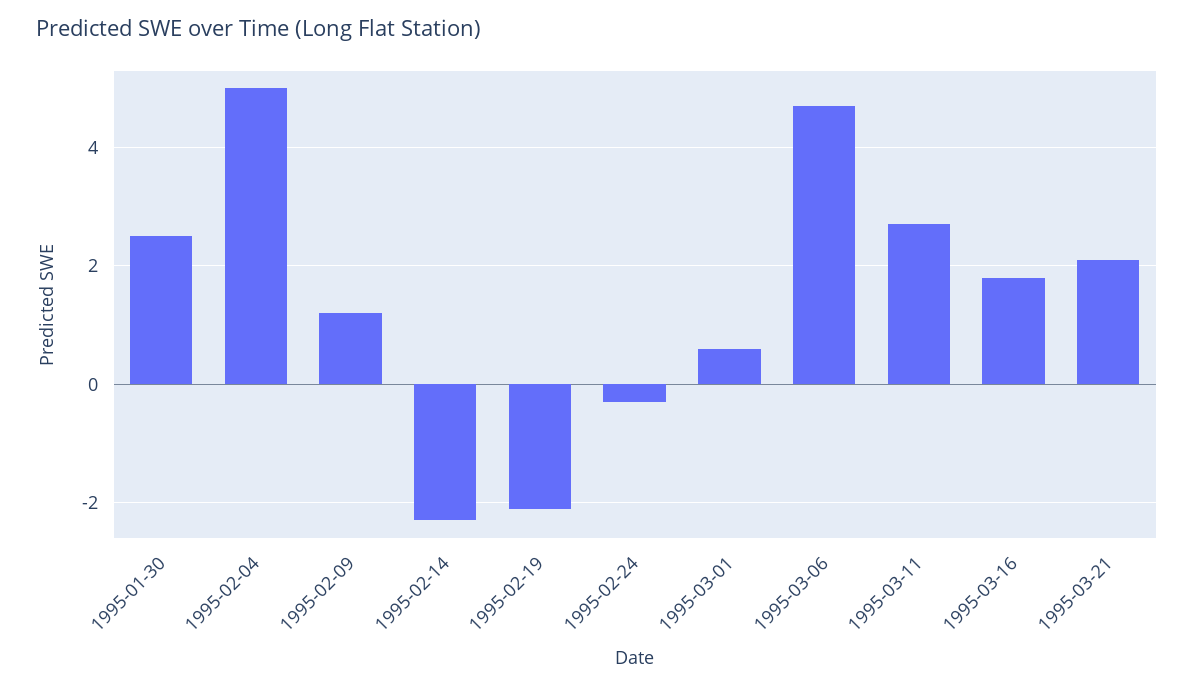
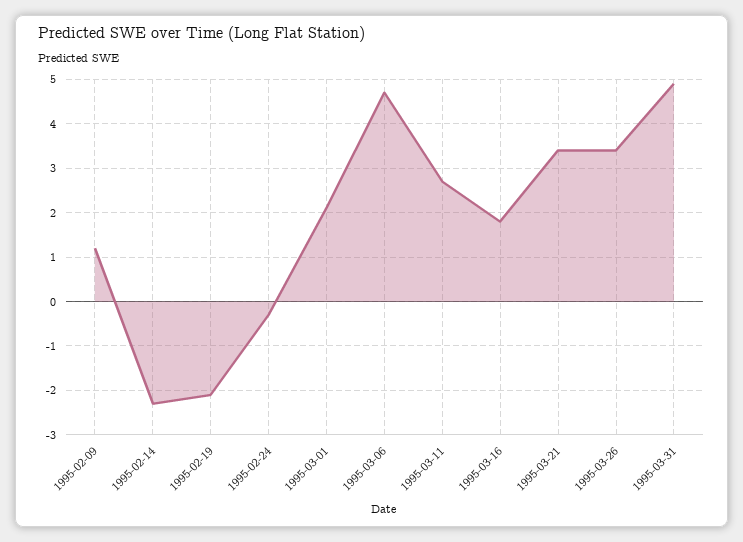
1995-01-30: 2.5 -> none
1995-02-04: 5 -> none
1995-03-01: 0.5 -> 2
1995-03-21: 2 -> 3.5
1995-03-26: none -> 3.5
1995-03-31: none -> 5

